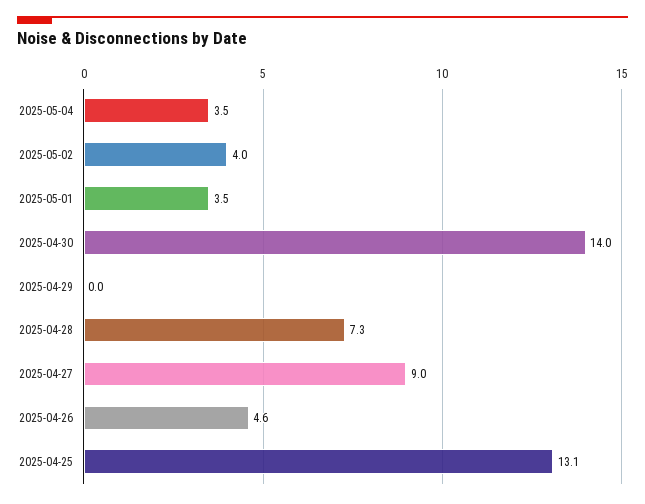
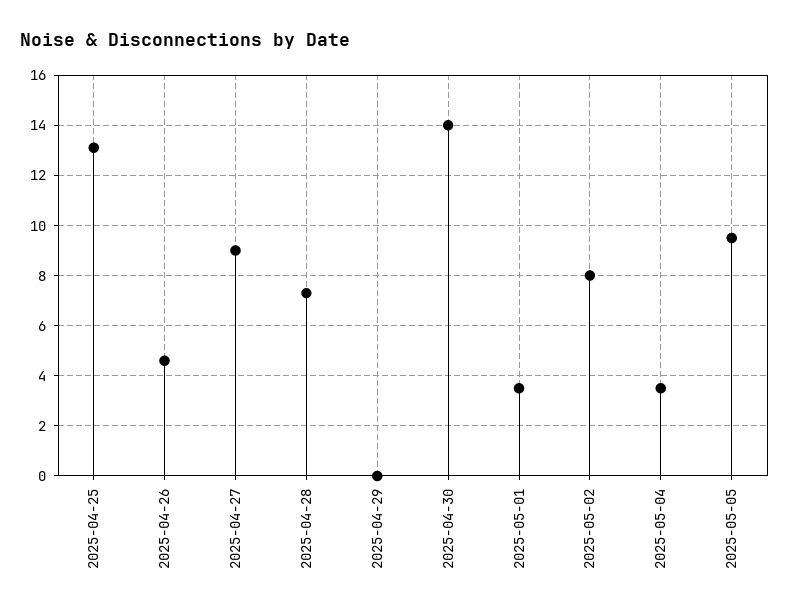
2025-05-02: 4 -> 8
2025-05-05: none -> 9.5

